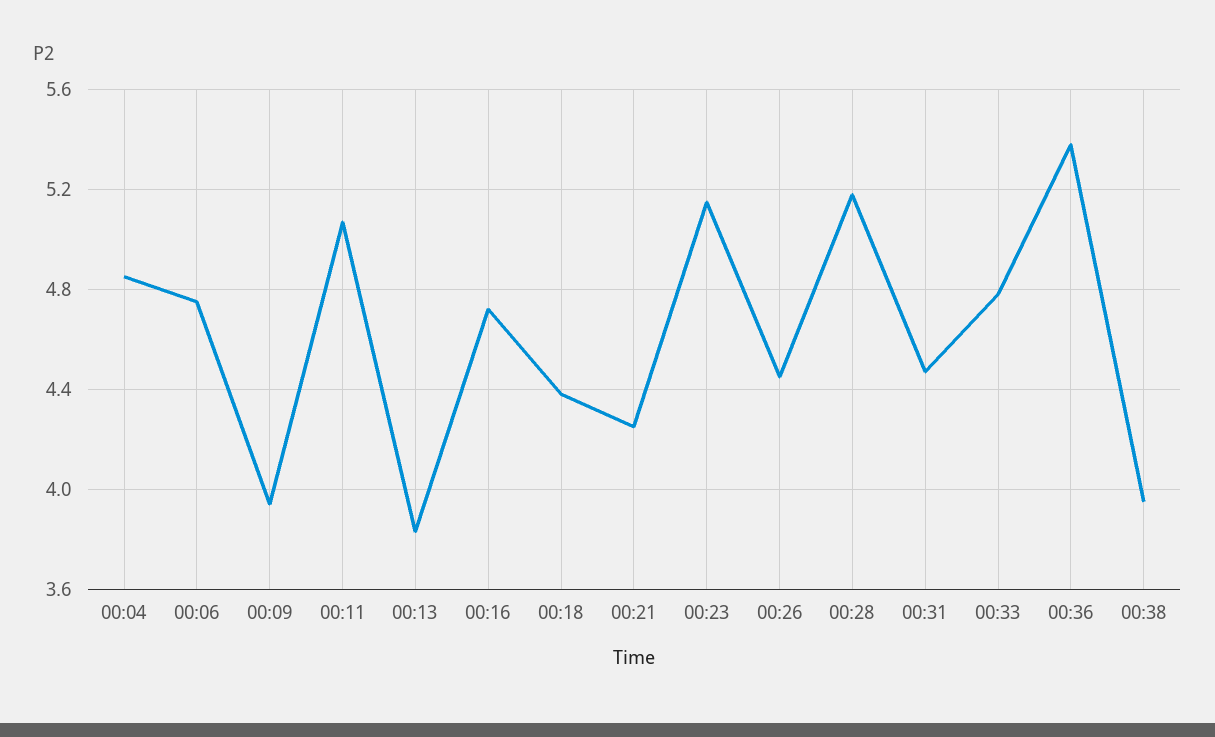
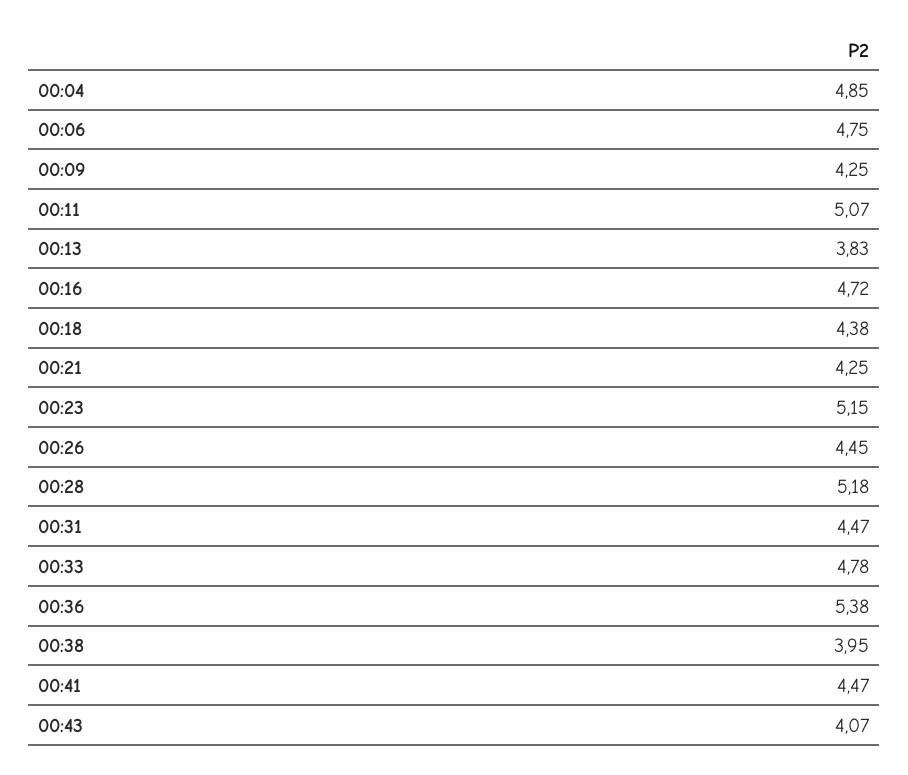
00:09: 3.95 -> 4.25
00:41: none -> 4.47
00:43: none -> 4.07

